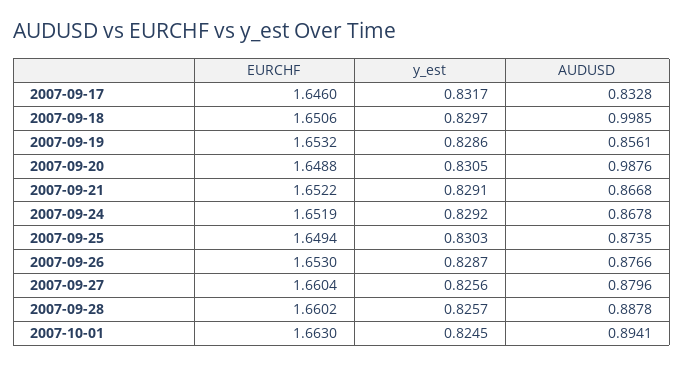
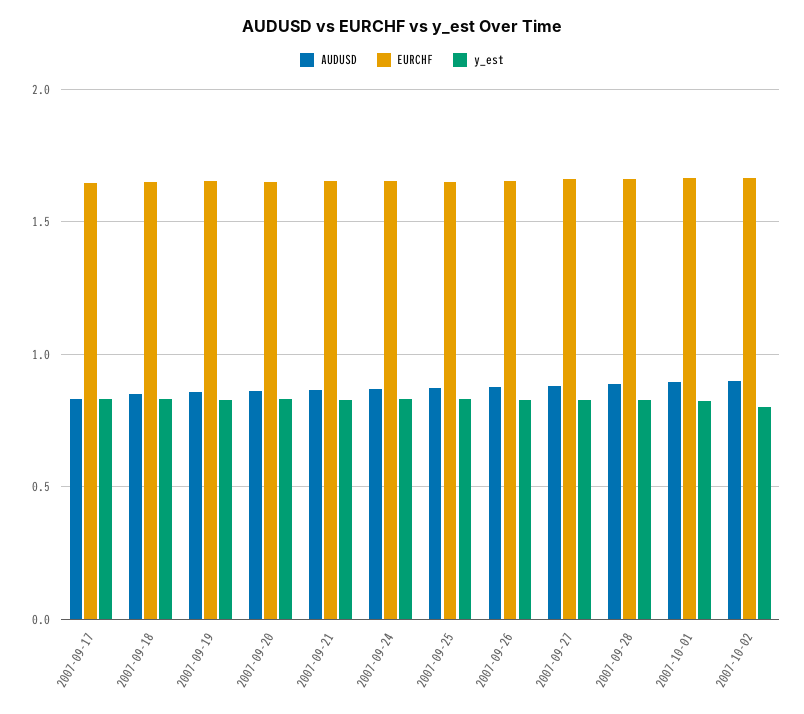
AUDUSD, 2007-09-18: 0.9985 -> 0.85
AUDUSD, 2007-09-20: 0.9876 -> 0.85
AUDUSD, 2007-10-02: none -> 0.9
EURCHF, 2007-10-02: none -> 1.65
y_est, 2007-10-02: none -> 0.8

